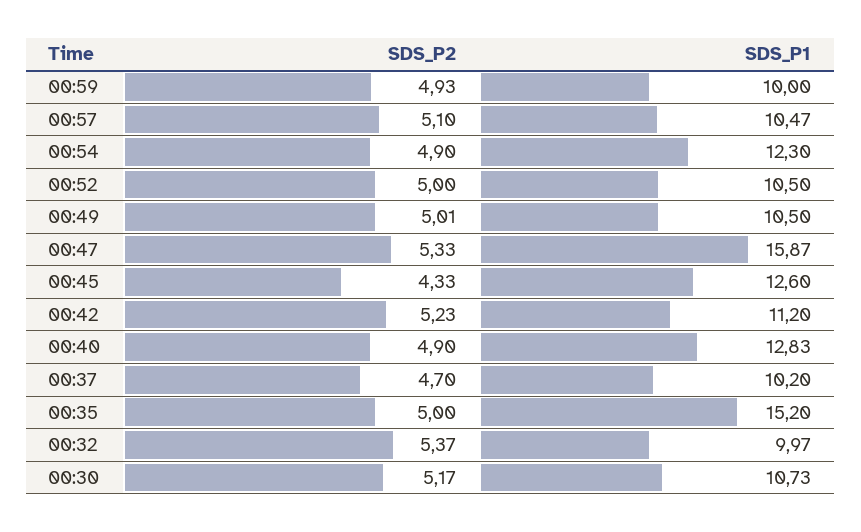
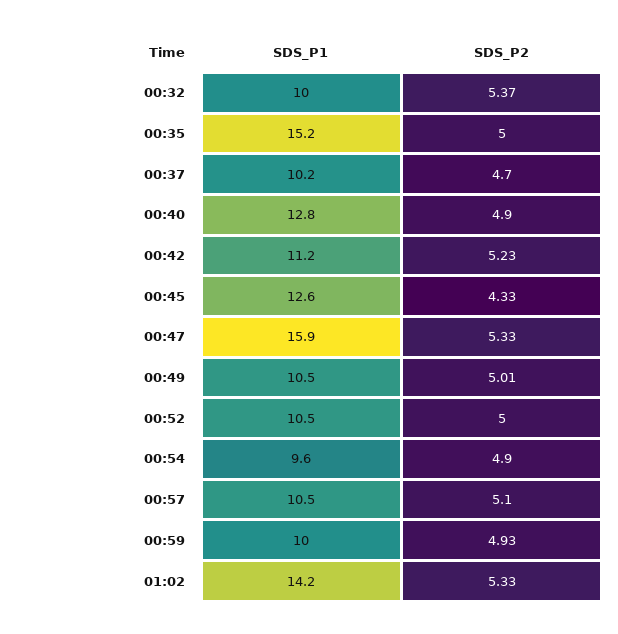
SDS_P1, 00:54: 12.3 -> 9.6
SDS_P2, 00:30: 5.17 -> none
SDS_P1, 00:30: 10.73 -> none
SDS_P1, 01:02: none -> 14.2
SDS_P2, 01:02: none -> 5.33

